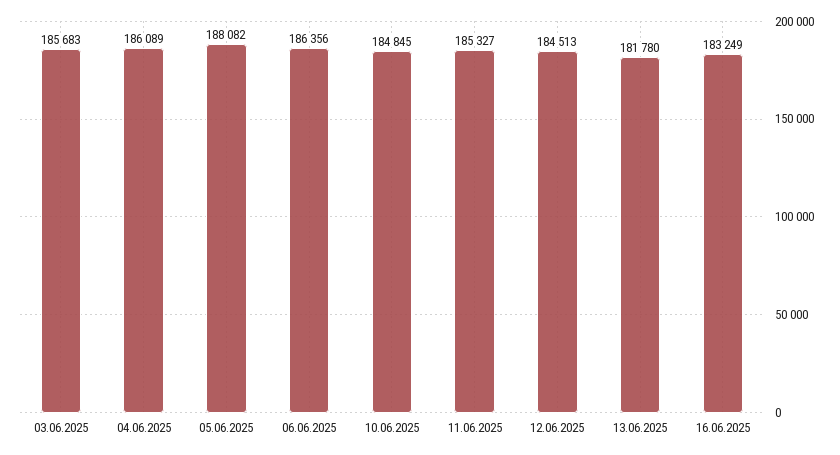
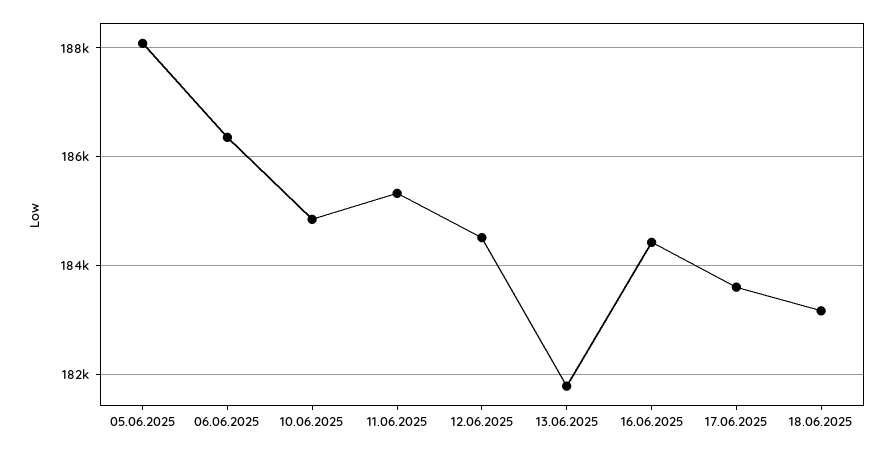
03.06.2025: 185683 -> none
04.06.2025: 186089 -> none
16.06.2025: 183249 -> 184400
17.06.2025: none -> 183600
18.06.2025: none -> 183200

